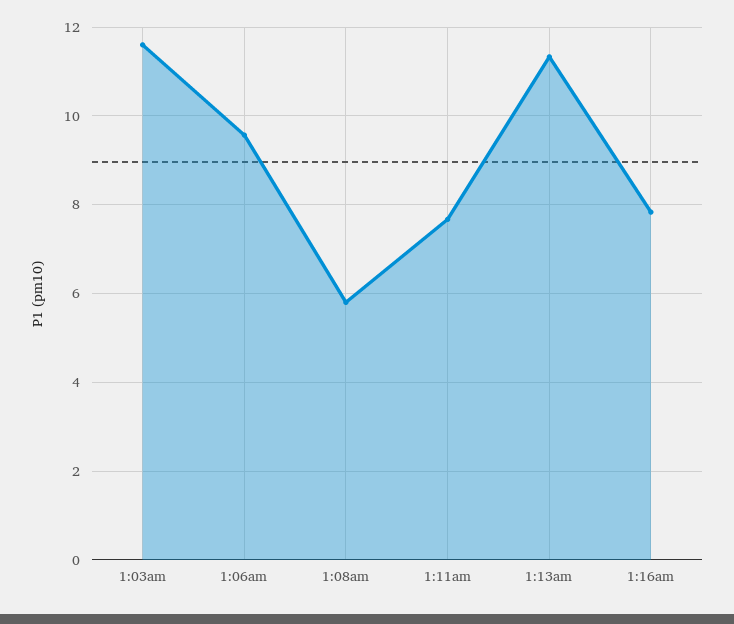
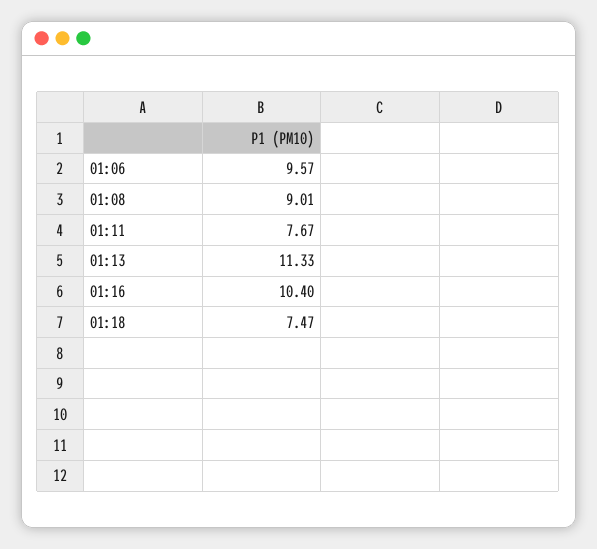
1:03am: 11.6 -> none
1:08am: 5.8 -> 9.01
1:16am: 7.8 -> 10.4
01:18: none -> 7.47

